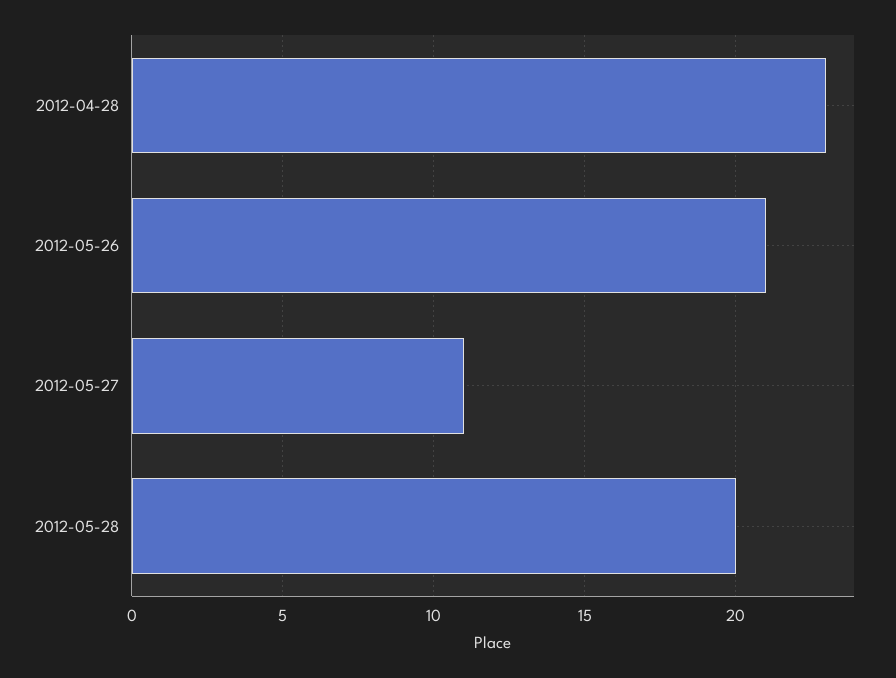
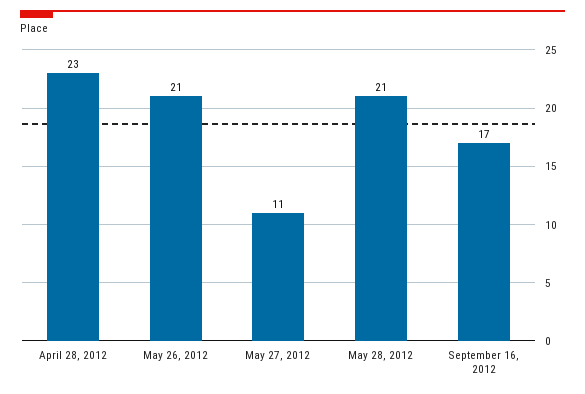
2012-05-28: 20 -> 21
September 16, 2012: none -> 17

